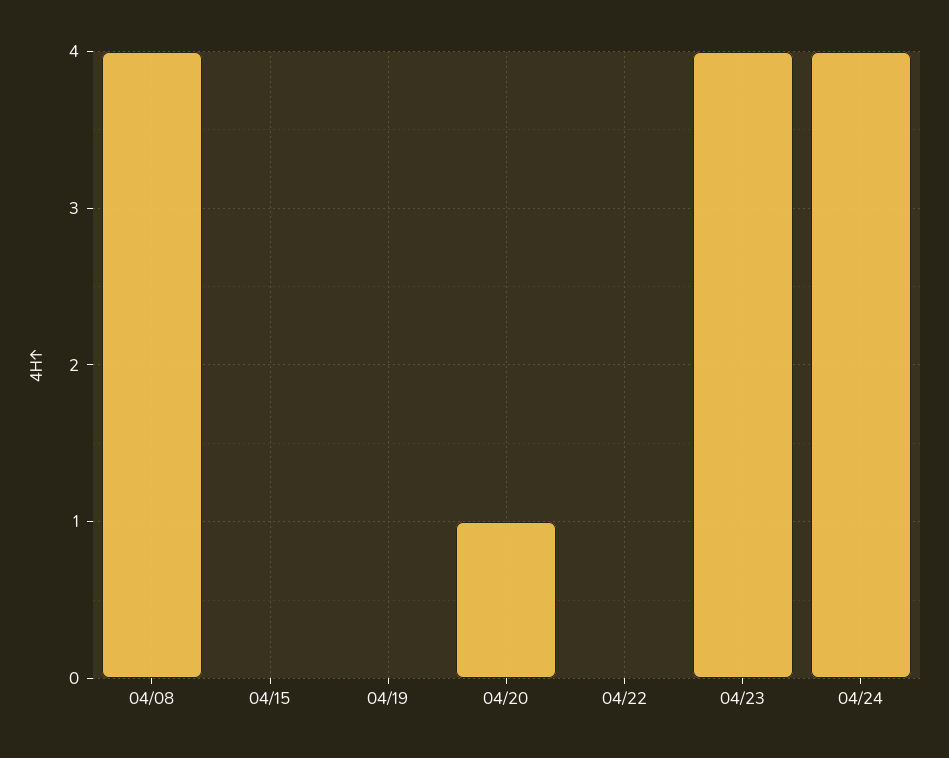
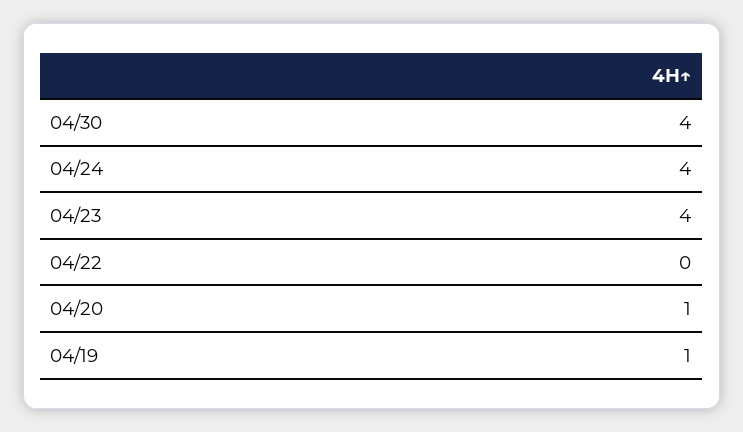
04/08: 4 -> none
04/15: 0 -> none
04/19: 0 -> 1
04/30: none -> 4

